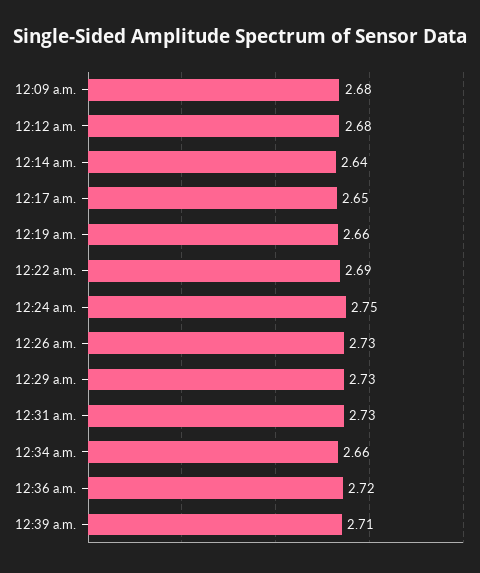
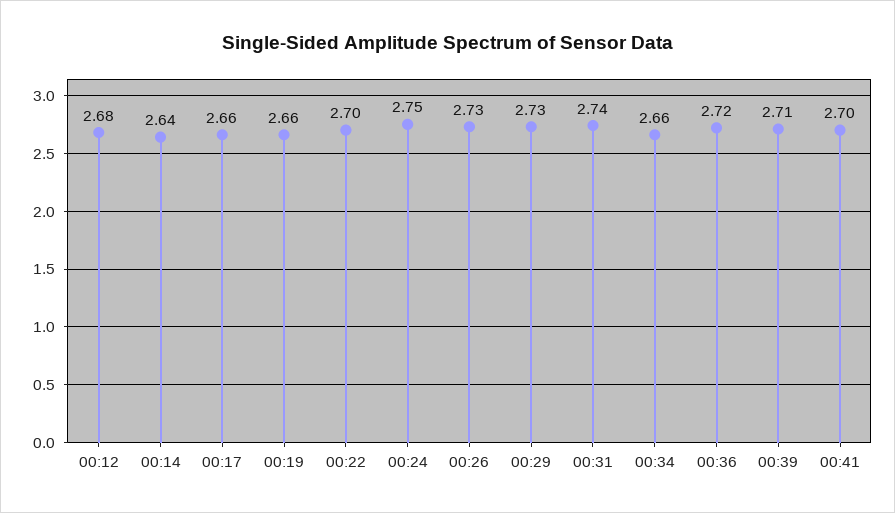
12:09 a.m.: 2.68 -> none
12:17 a.m.: 2.65 -> 2.66
12:22 a.m.: 2.69 -> 2.7
12:31 a.m.: 2.73 -> 2.74
00:41: none -> 2.7

